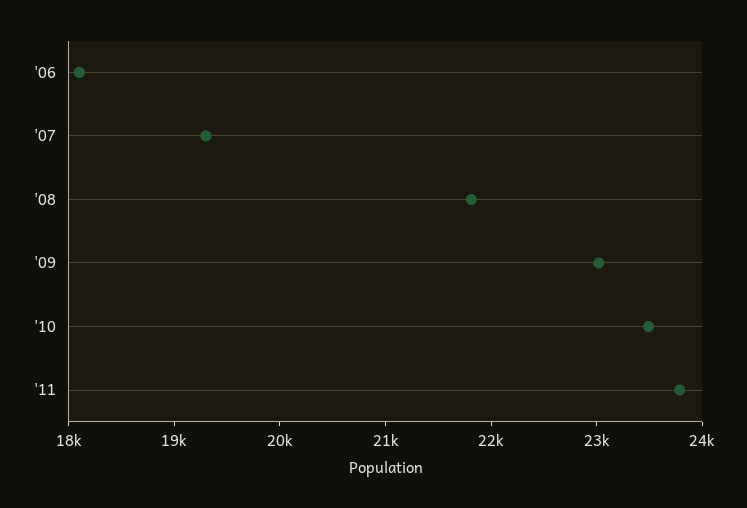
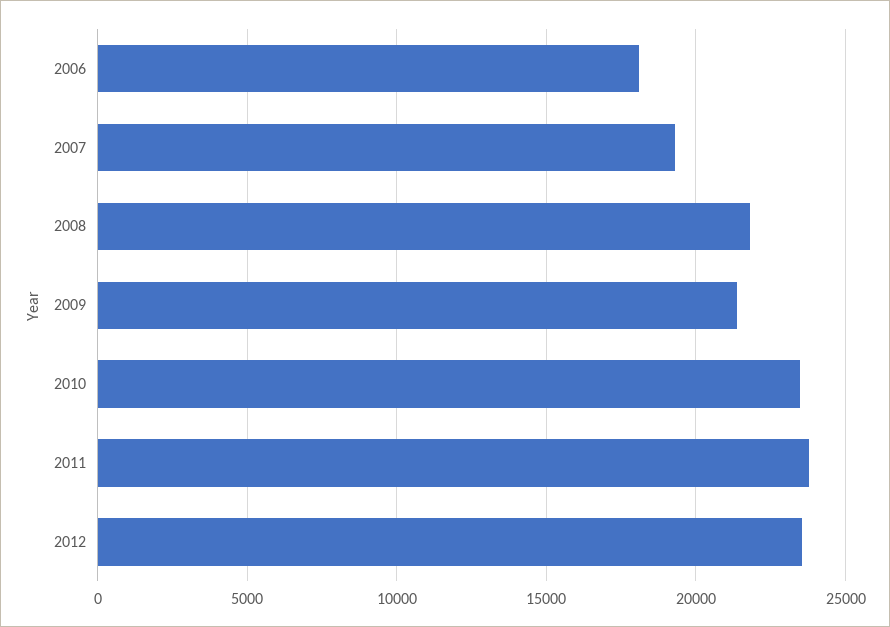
'09: 23000 -> 21500
2012: none -> 23500

